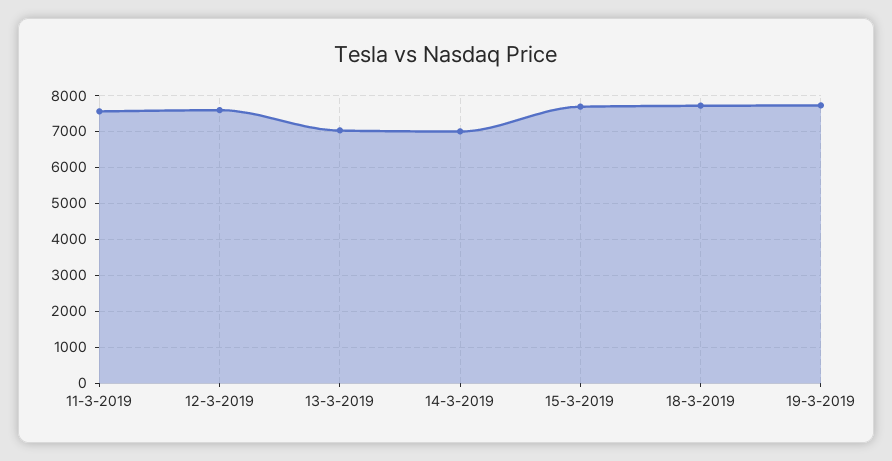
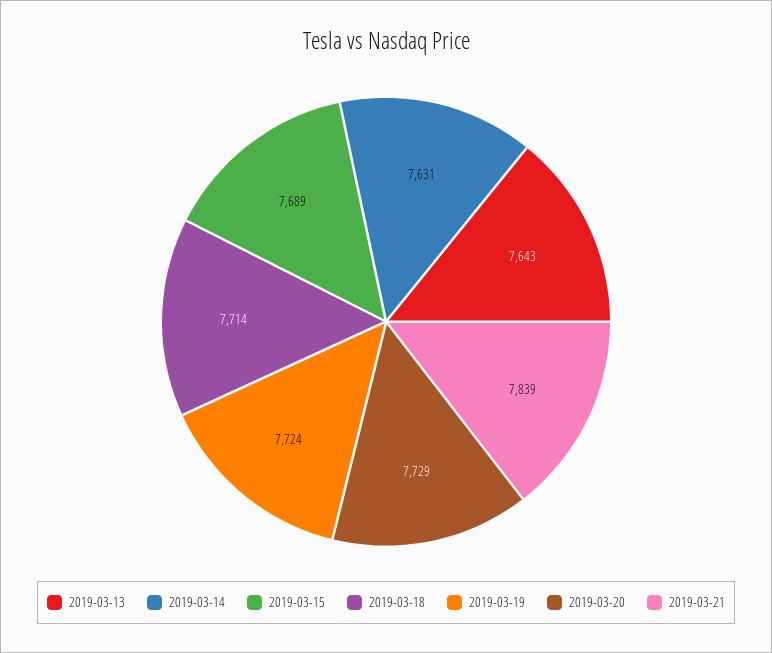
11-3-2019: 7600 -> none
12-3-2019: 7600 -> none
13-3-2019: 7000 -> 7643
14-3-2019: 7000 -> 7631
2019-03-20: none -> 7729
2019-03-21: none -> 7839

